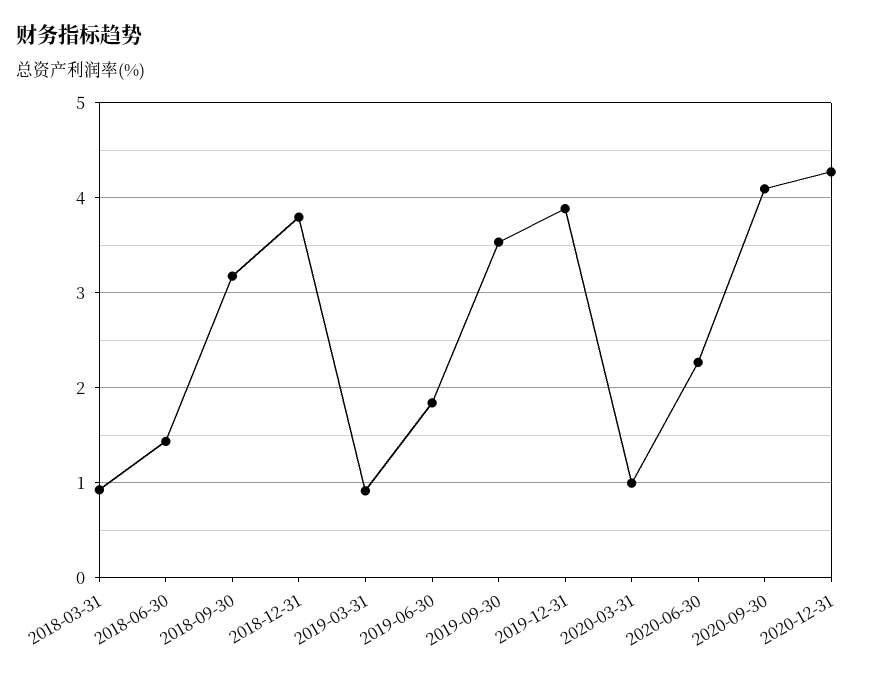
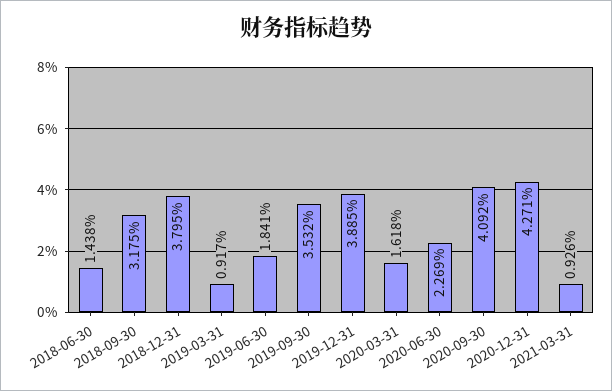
2018-03-31: 0.9 -> none
2020-03-31: 1 -> 1.618
2021-03-31: none -> 0.926

